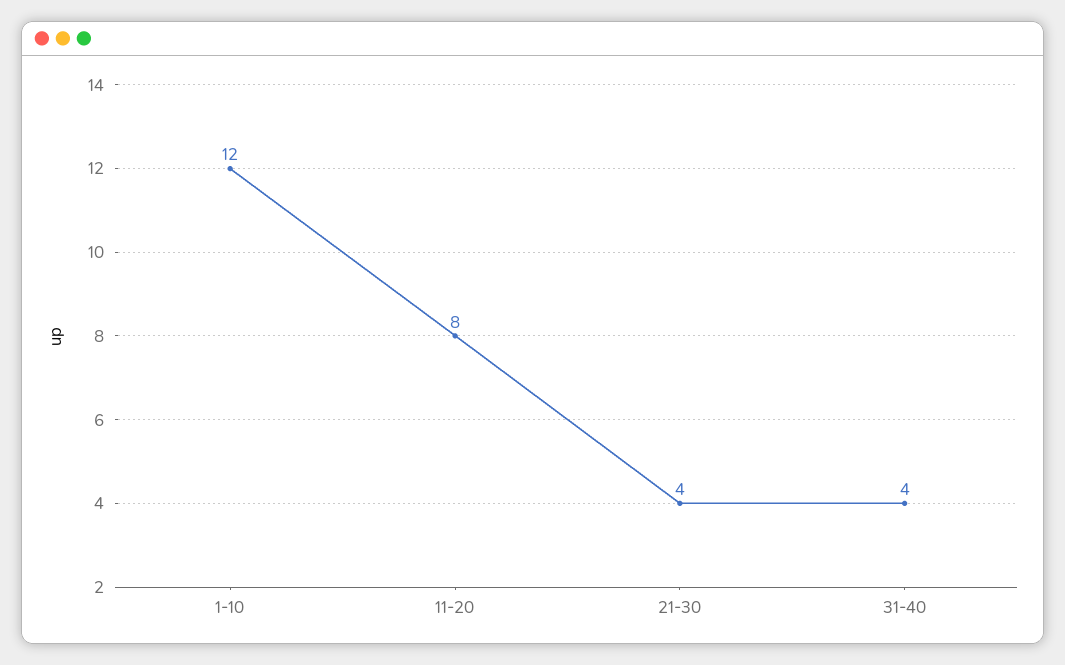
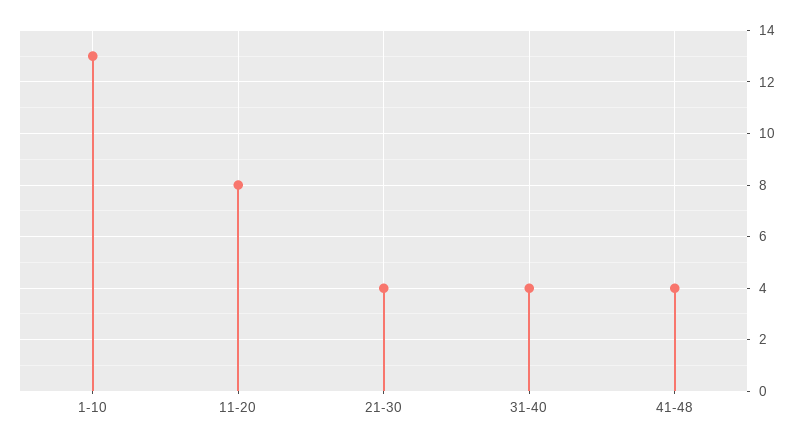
1-10: 12 -> 13
41-48: none -> 4

